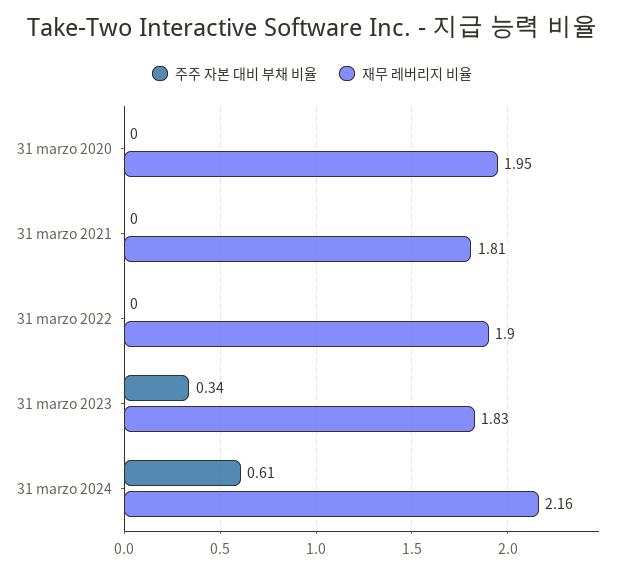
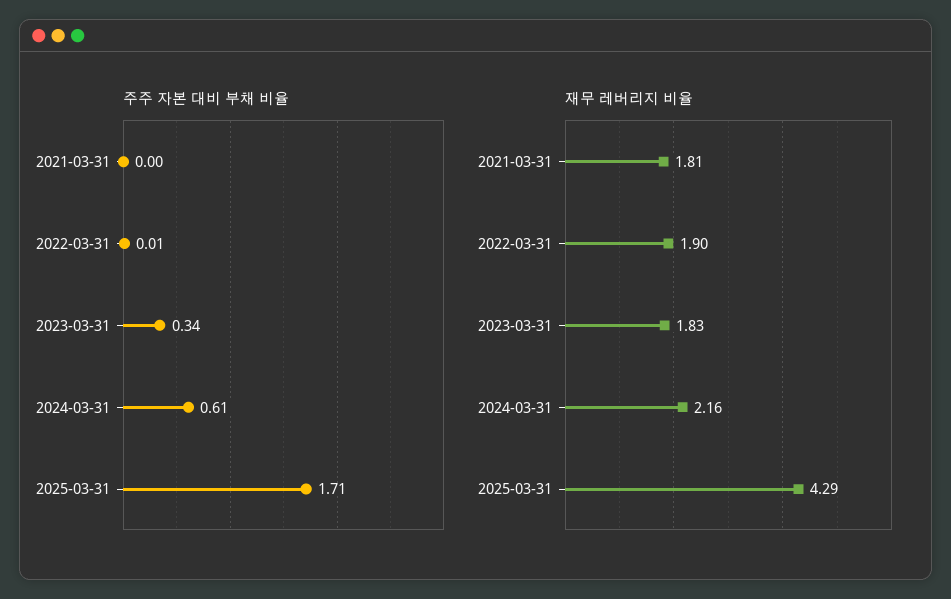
주주 자본 대비 부채 비율, 31 marzo 2020: 0 -> none
재무 레버리지 비율, 31 marzo 2020: 1.95 -> none
주주 자본 대비 부채 비율, 31 marzo 2022: 0 -> 0.01
주주 자본 대비 부채 비율, 2025-03-31: none -> 1.71
재무 레버리지 비율, 2025-03-31: none -> 4.29

